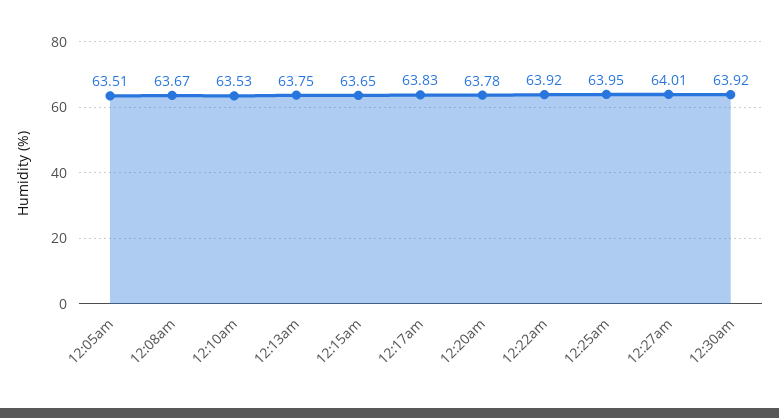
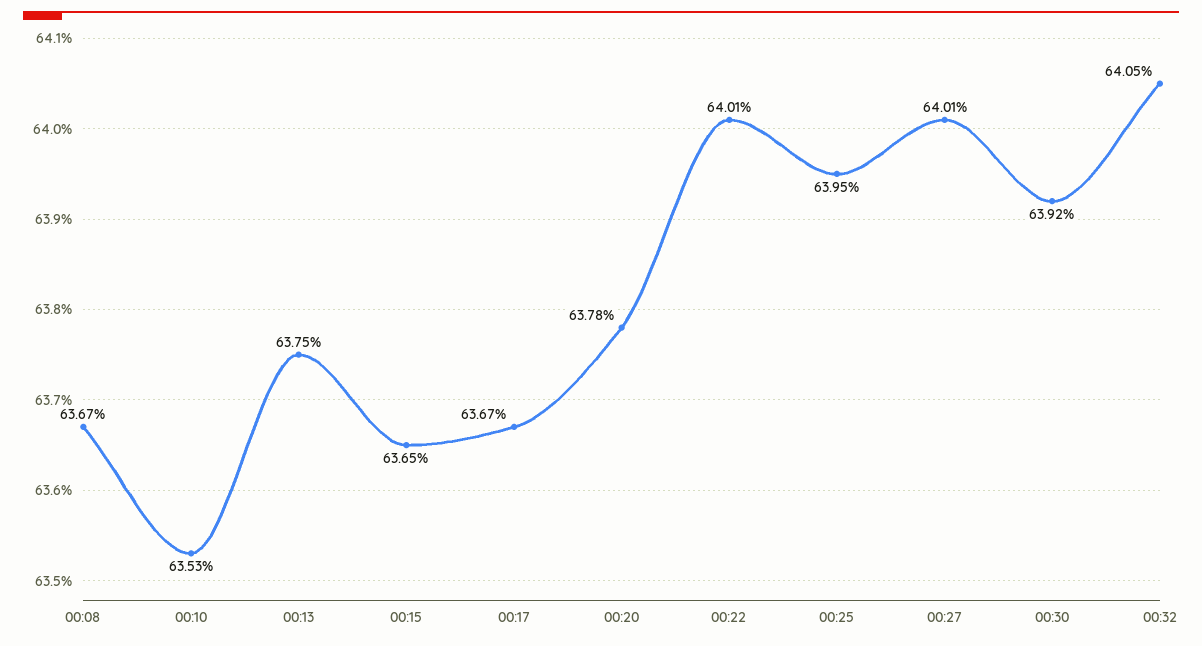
12:05am: 63.51 -> none
12:17am: 63.83 -> 63.67
12:22am: 63.92 -> 64.01
00:32: none -> 64.05

